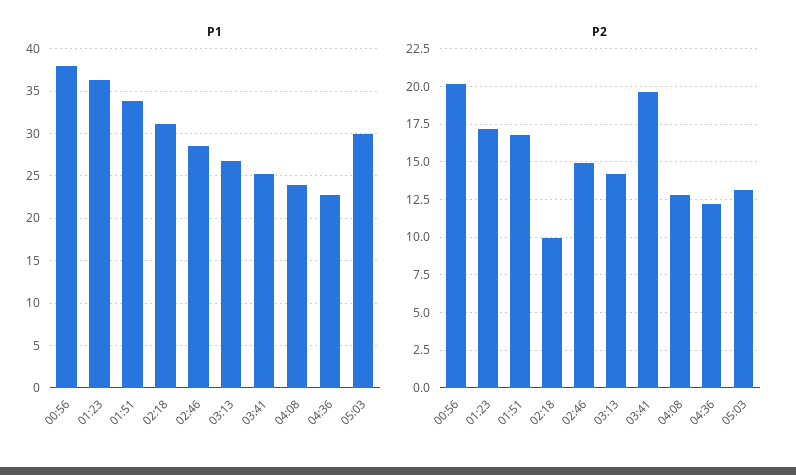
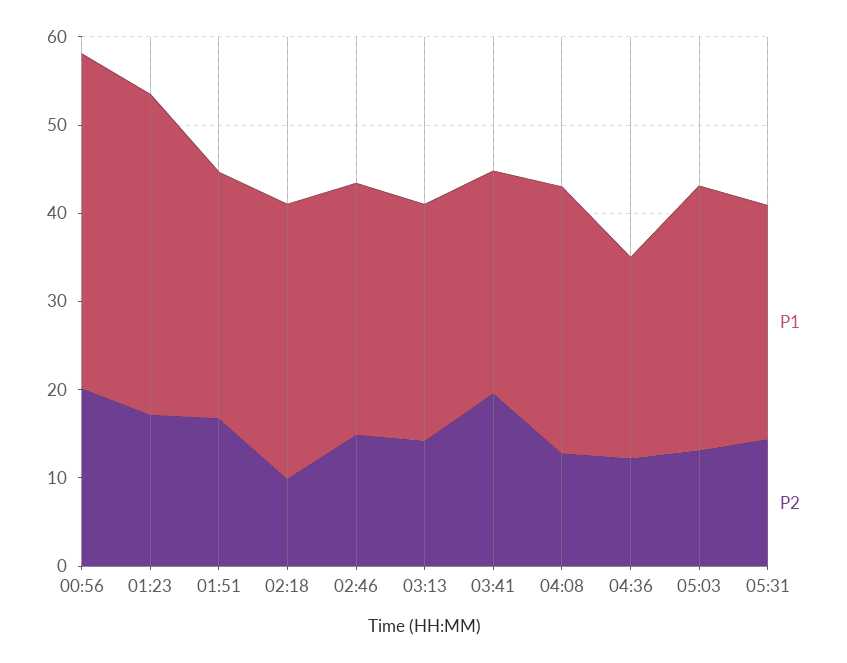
P1, 01:51: 34 -> 28
P1, 04:08: 24 -> 30
P1, 05:31: none -> 26
P2, 05:31: none -> 14

